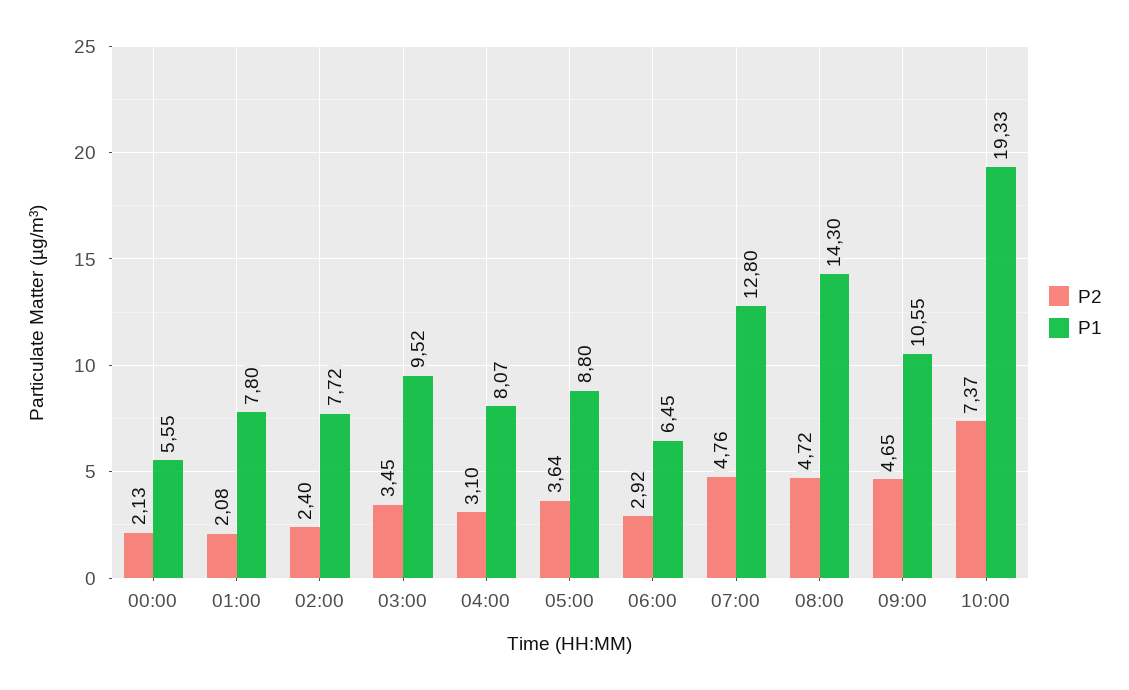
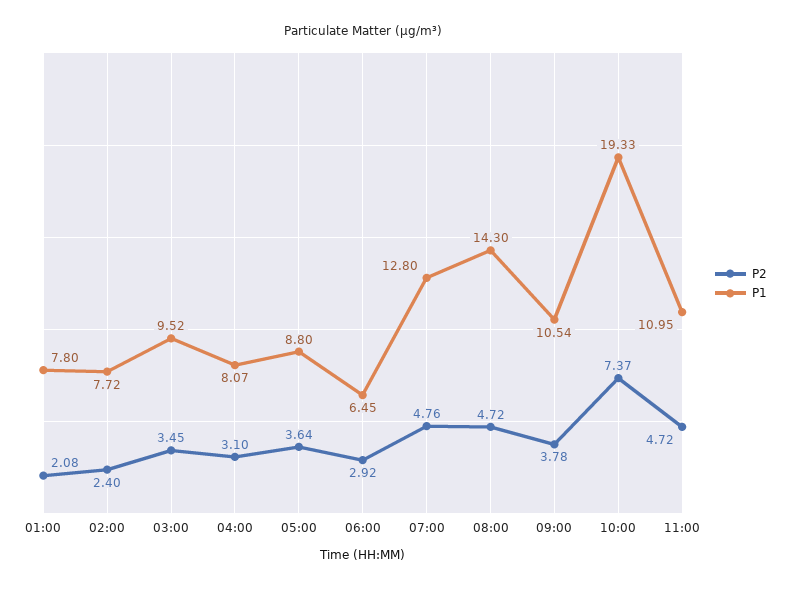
P2, 00:00: 2.13 -> none
P1, 00:00: 5.55 -> none
P2, 09:00: 4.65 -> 3.78
P1, 09:00: 10.55 -> 10.54
P2, 11:00: none -> 4.72
P1, 11:00: none -> 10.95

